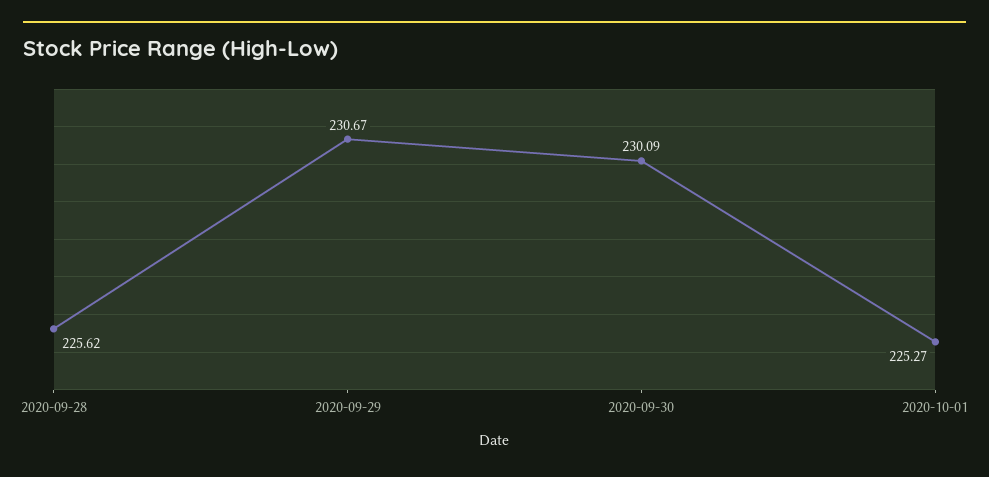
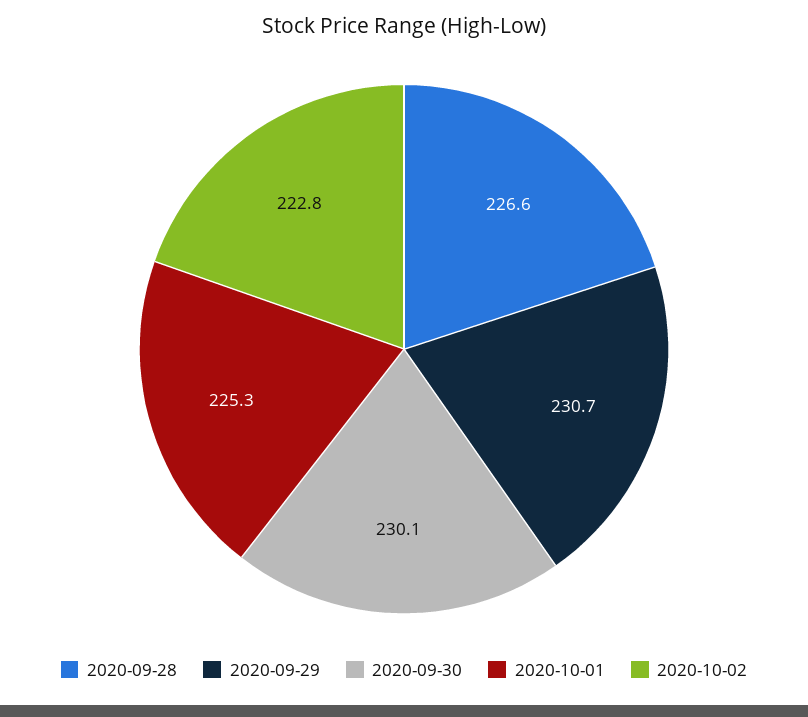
2020-09-28: 225.62 -> 226.6
2020-10-02: none -> 222.8

